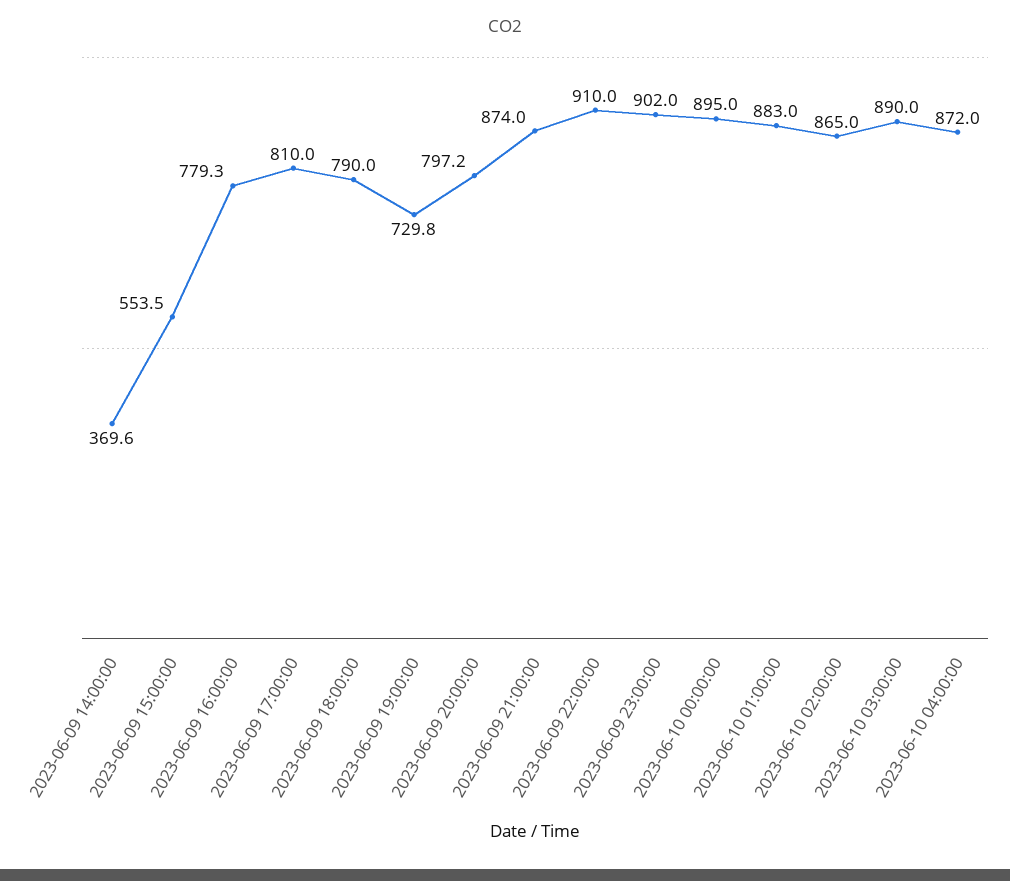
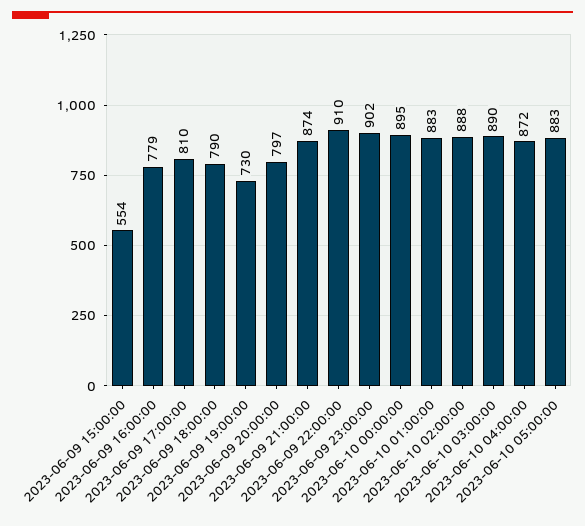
2023-06-09 14:00:00: 369.6 -> none
2023-06-10 02:00:00: 865 -> 888
2023-06-10 05:00:00: none -> 883

